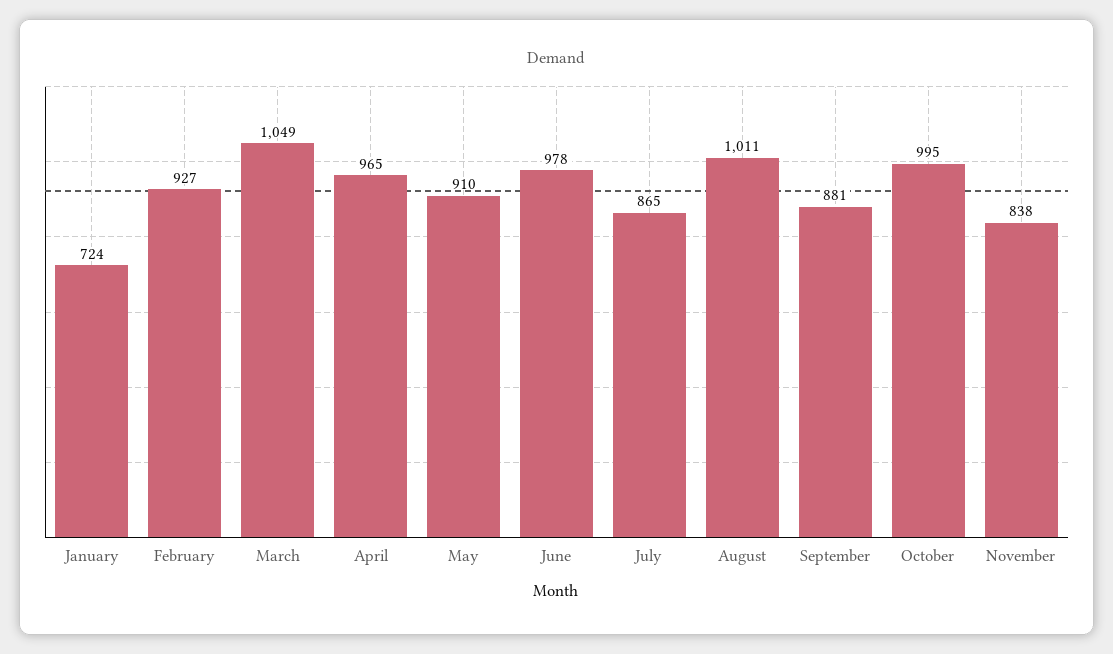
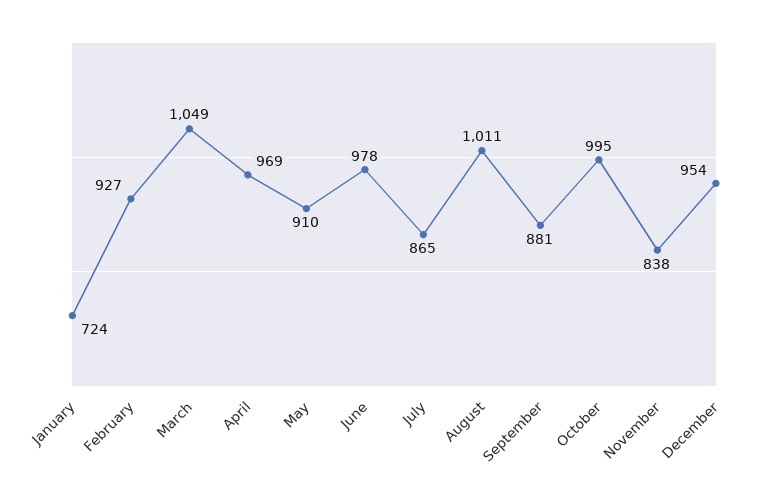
April: 965 -> 969
December: none -> 954

